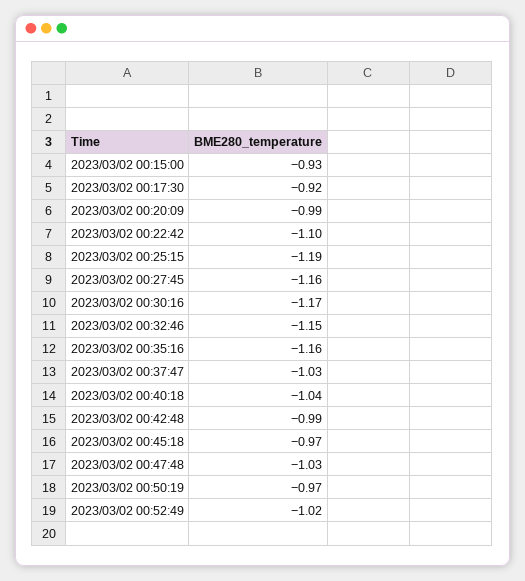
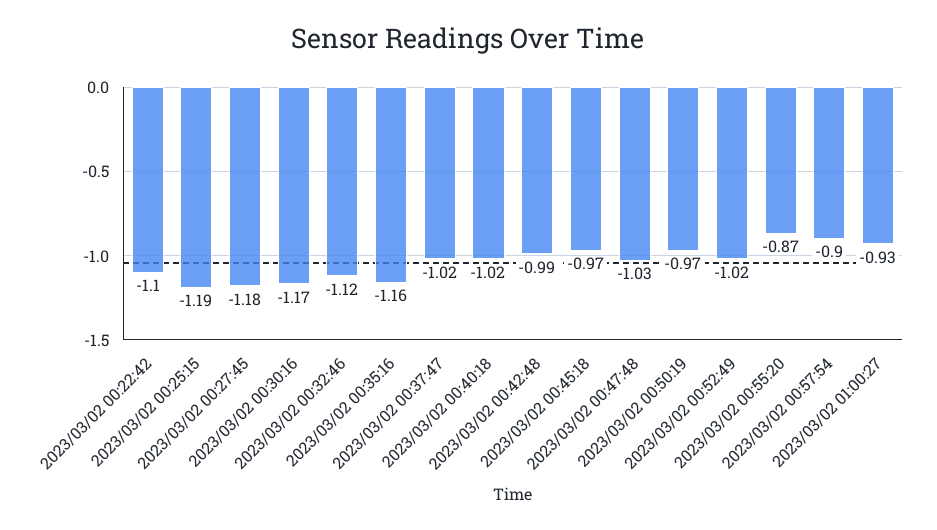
2023/03/02 00:15:00: -0.93 -> none
2023/03/02 00:17:30: -0.92 -> none
2023/03/02 00:20:09: -0.99 -> none
2023/03/02 00:27:45: -1.16 -> -1.18
2023/03/02 00:32:46: -1.15 -> -1.12
2023/03/02 00:37:47: -1.03 -> -1.02
2023/03/02 00:40:18: -1.04 -> -1.02
2023/03/02 00:55:20: none -> -0.87
2023/03/02 00:57:54: none -> -0.9
2023/03/02 01:00:27: none -> -0.93

